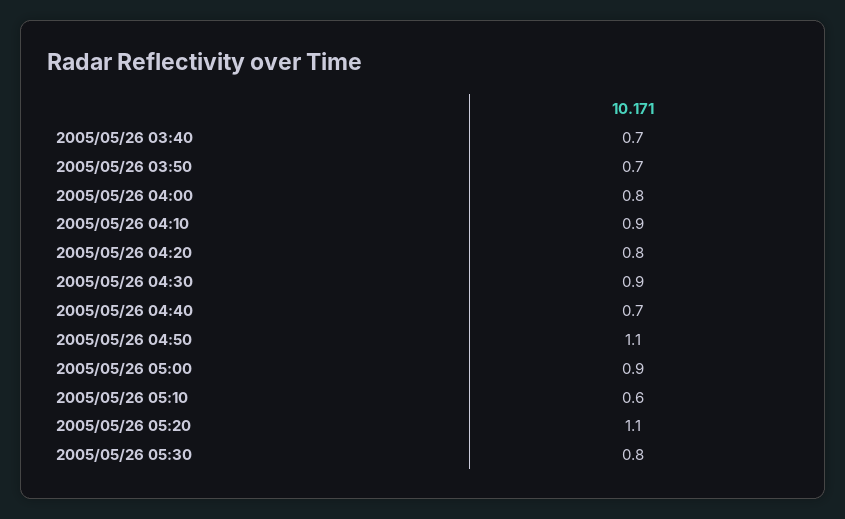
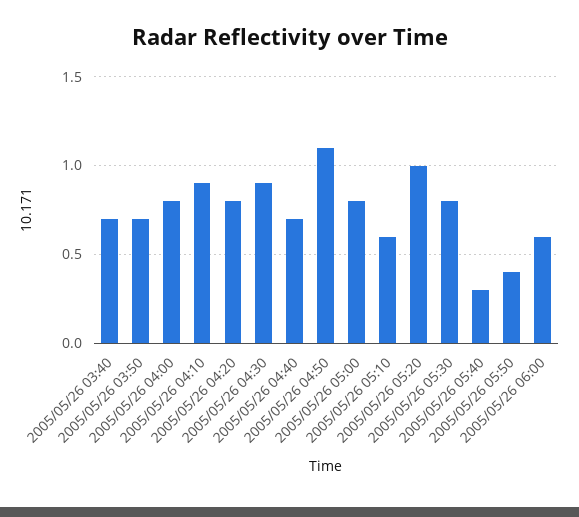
2005/05/26 05:00: 0.9 -> 0.8
2005/05/26 05:20: 1.1 -> 1
2005/05/26 05:40: none -> 0.3
2005/05/26 05:50: none -> 0.4
2005/05/26 06:00: none -> 0.6

